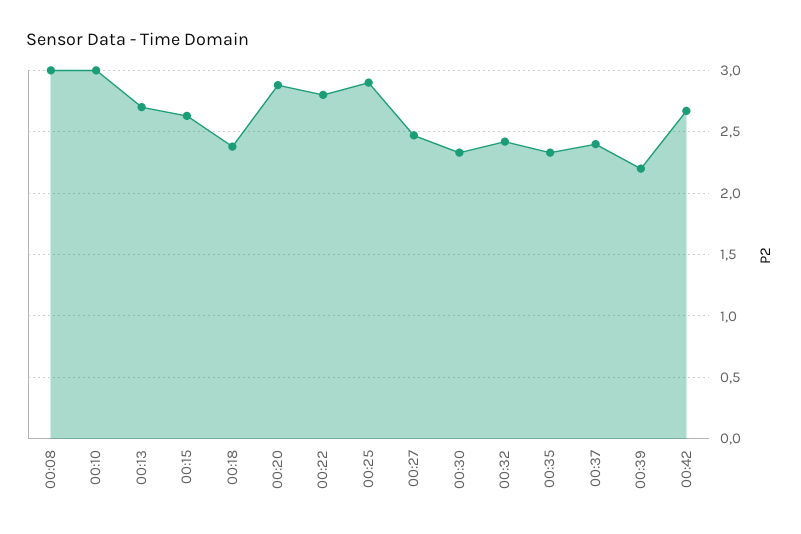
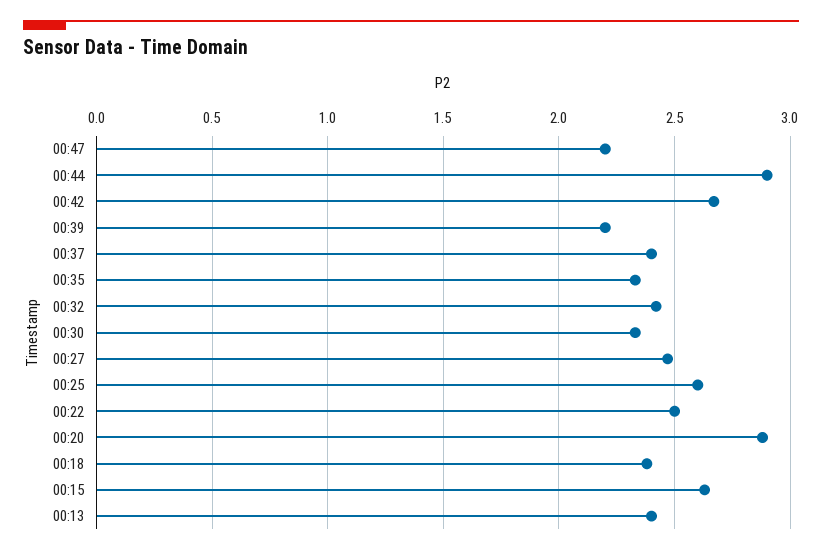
00:08: 3 -> none
00:10: 3 -> none
00:13: 2.7 -> 2.4
00:22: 2.8 -> 2.5
00:25: 2.9 -> 2.6
00:47: none -> 2.2
00:44: none -> 2.9

